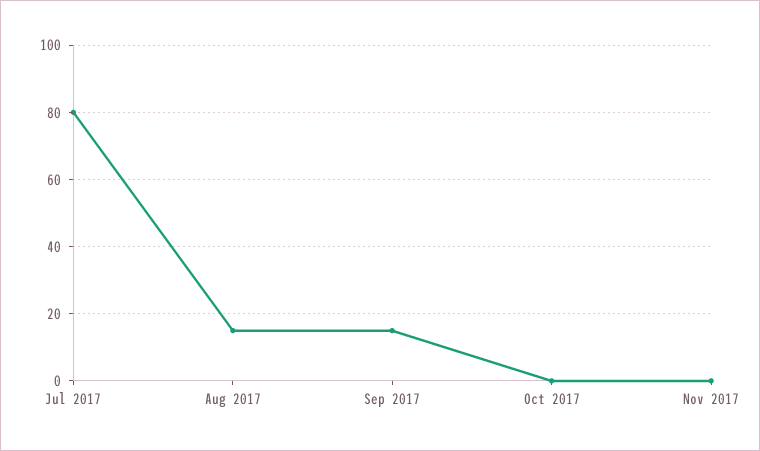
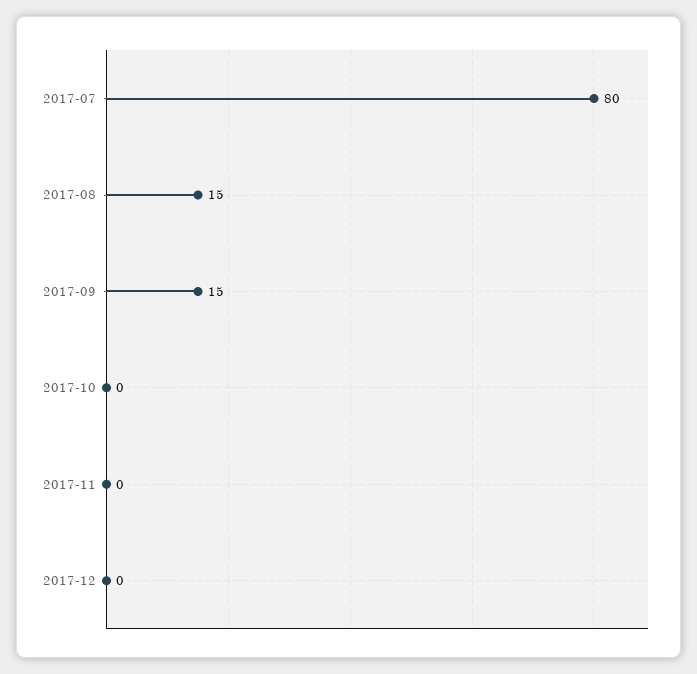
2017-12: none -> 0

